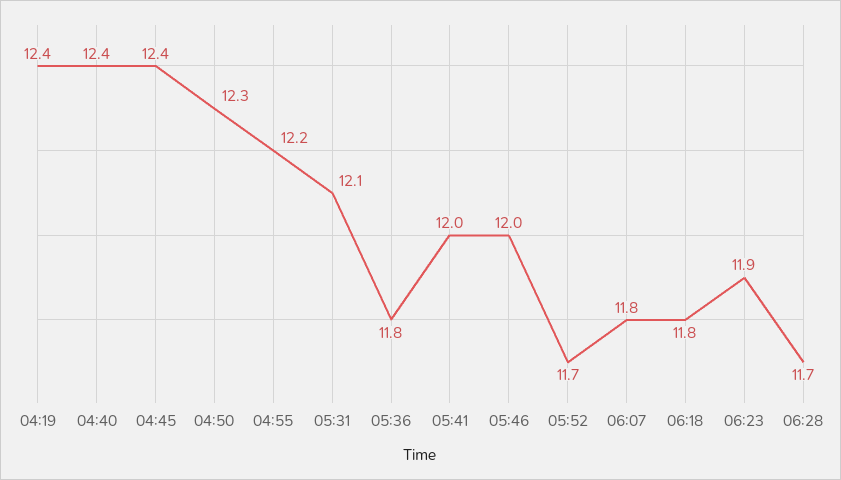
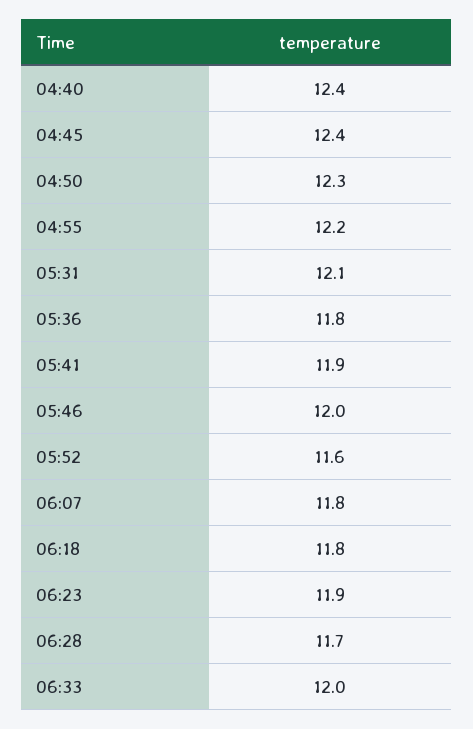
04:19: 12.4 -> none
05:41: 12 -> 11.9
05:52: 11.7 -> 11.6
06:33: none -> 12

